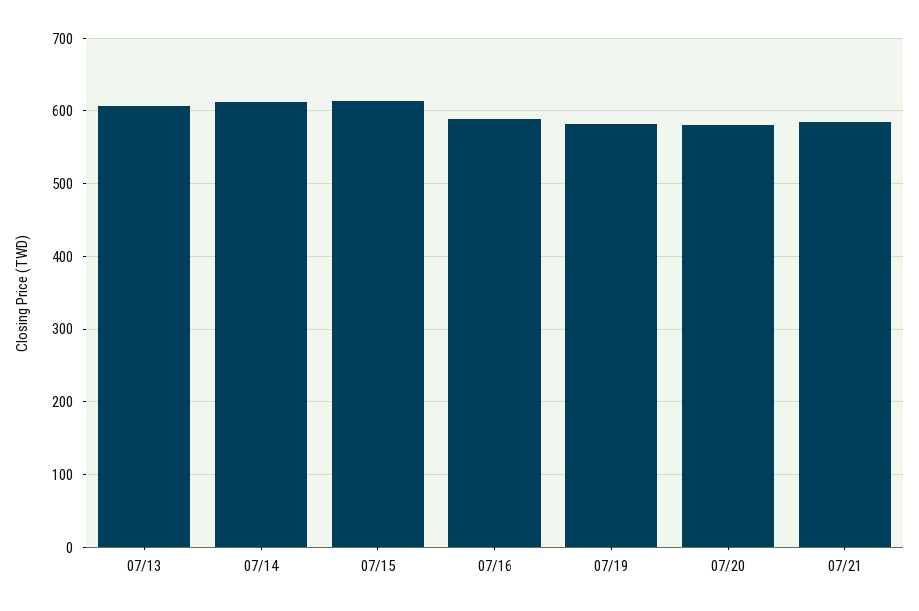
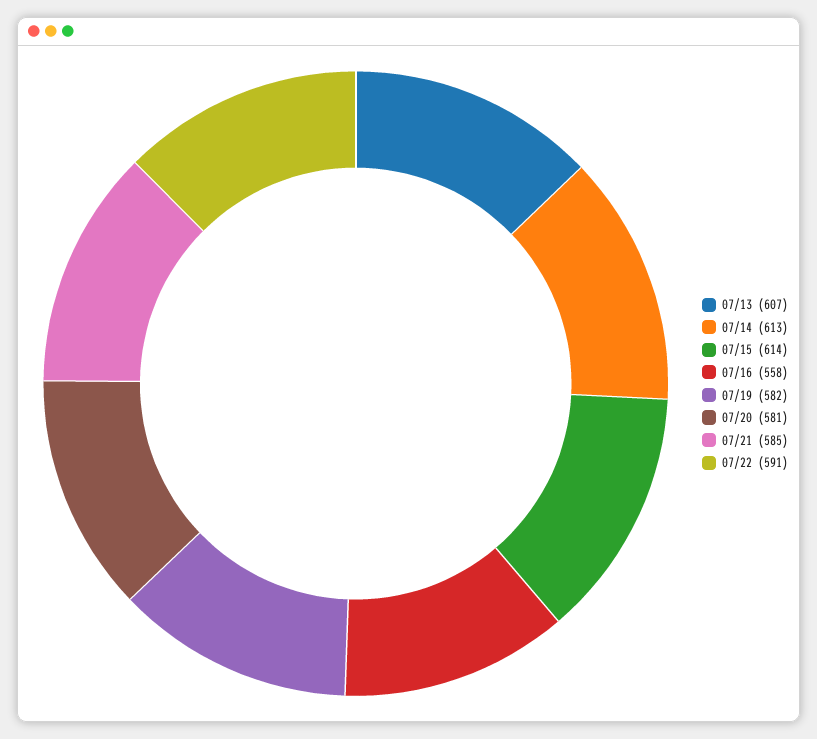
07/16: 590 -> 558
07/22: none -> 591

